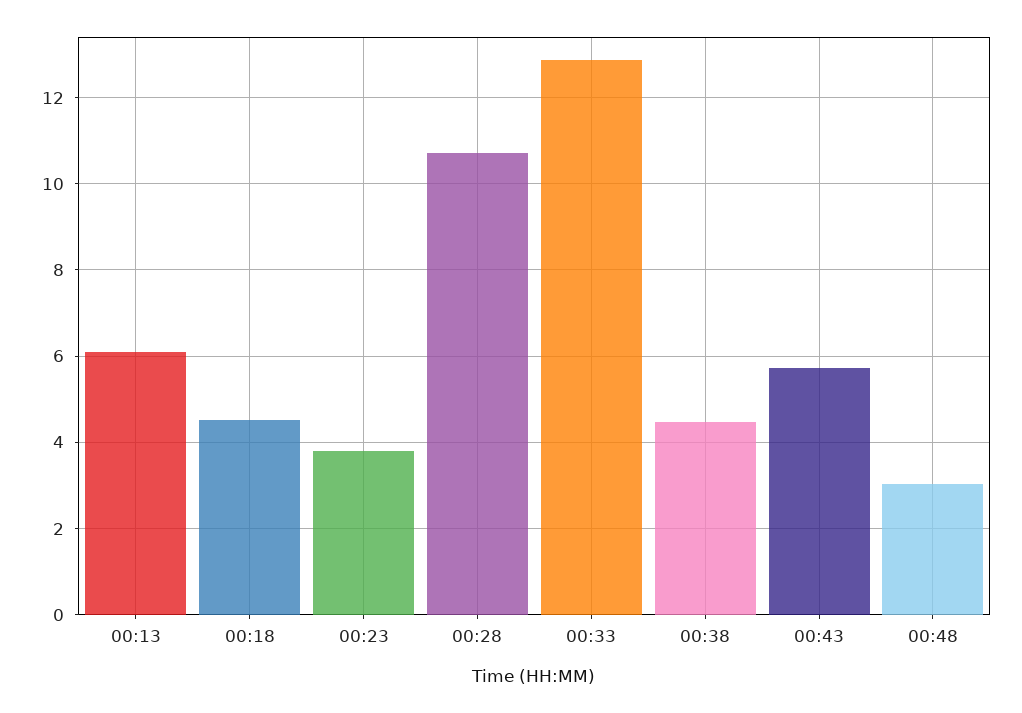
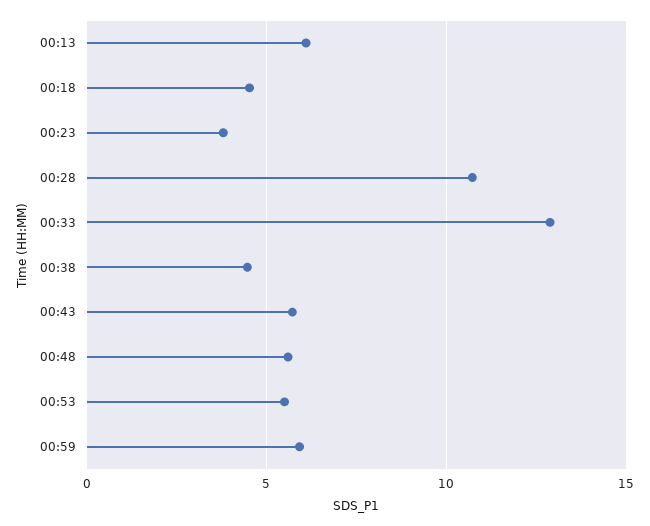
00:48: 3 -> 5.5
00:53: none -> 5.5
00:59: none -> 6

